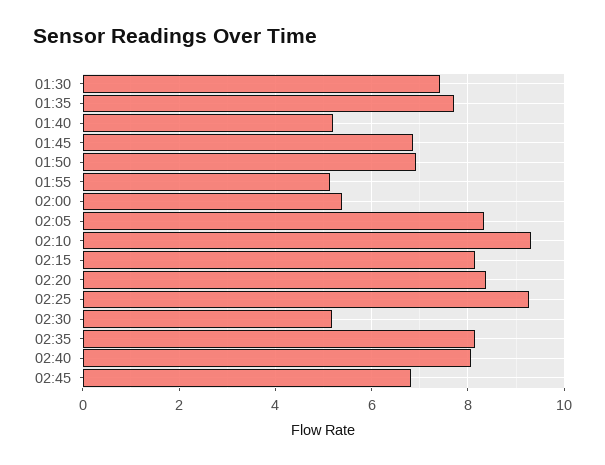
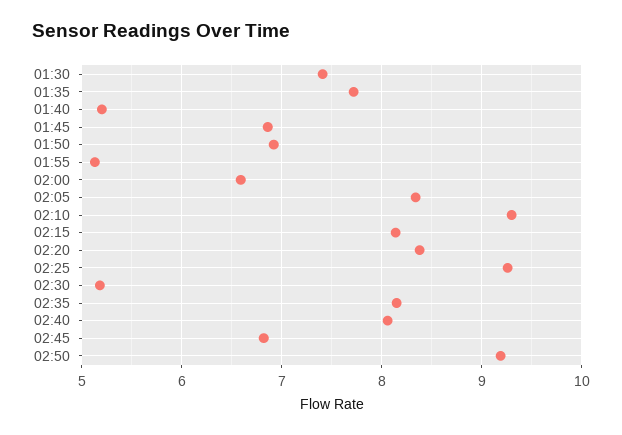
02:00: 5.4 -> 6.6
02:50: none -> 9.2

